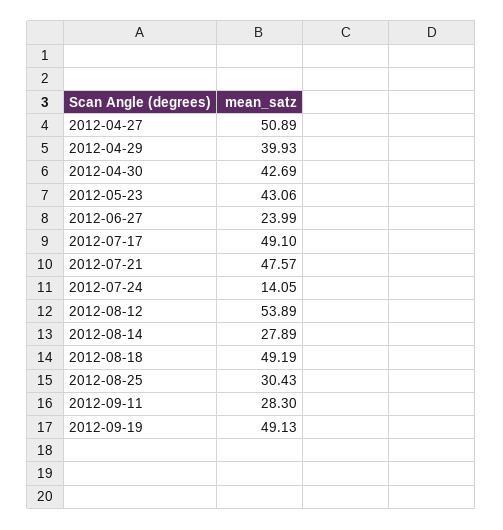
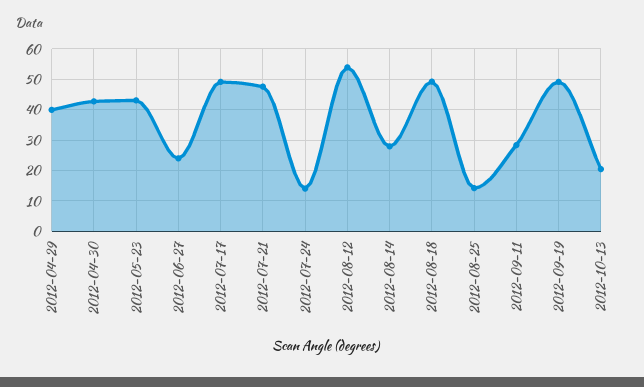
2012-04-27: 50.89 -> none
2012-08-25: 30.43 -> 14
2012-10-13: none -> 20

